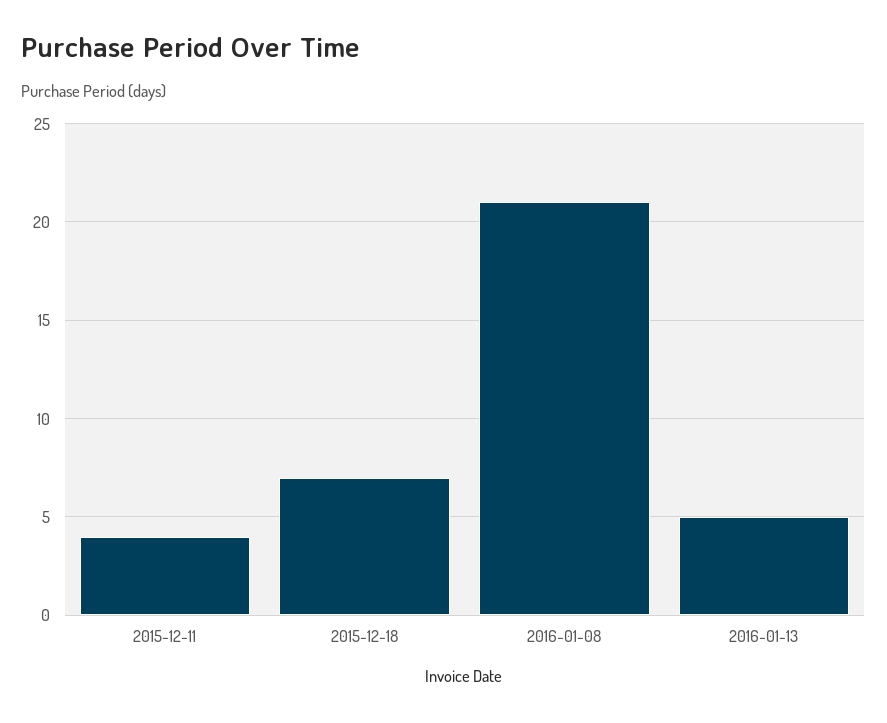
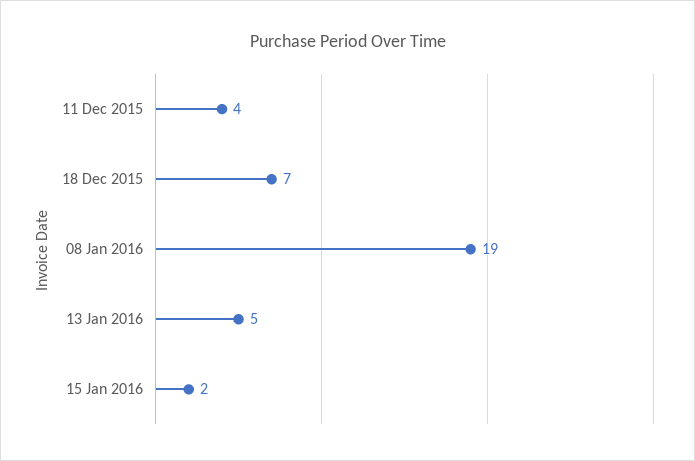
2016-01-08: 21 -> 19
15 Jan 2016: none -> 2

